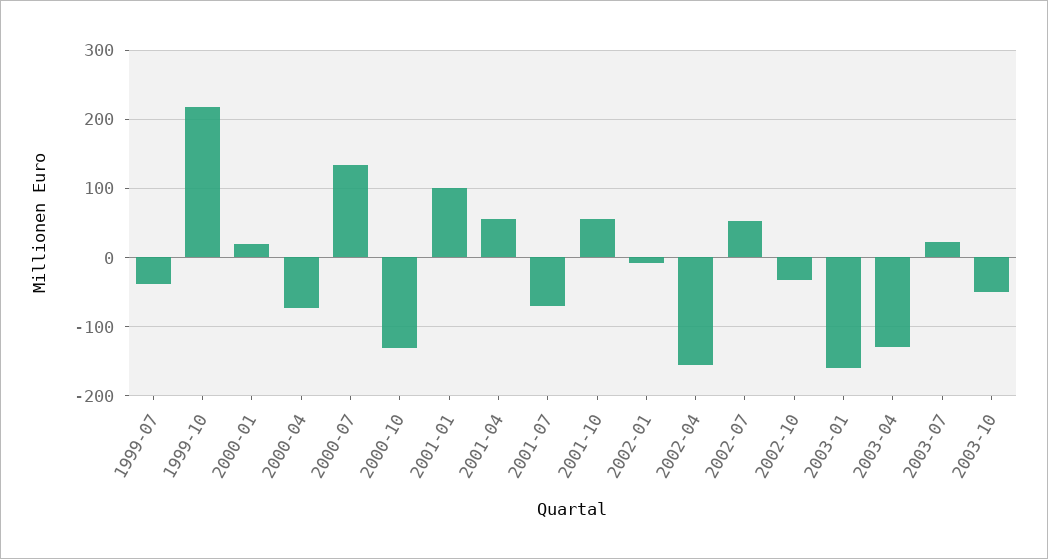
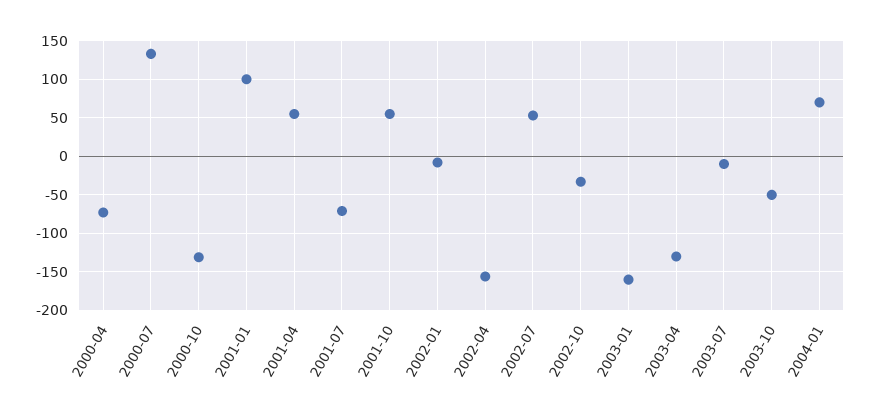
1999-07: -40 -> none
1999-10: 220 -> none
2000-01: 20 -> none
2003-07: 20 -> -10
2004-01: none -> 70

